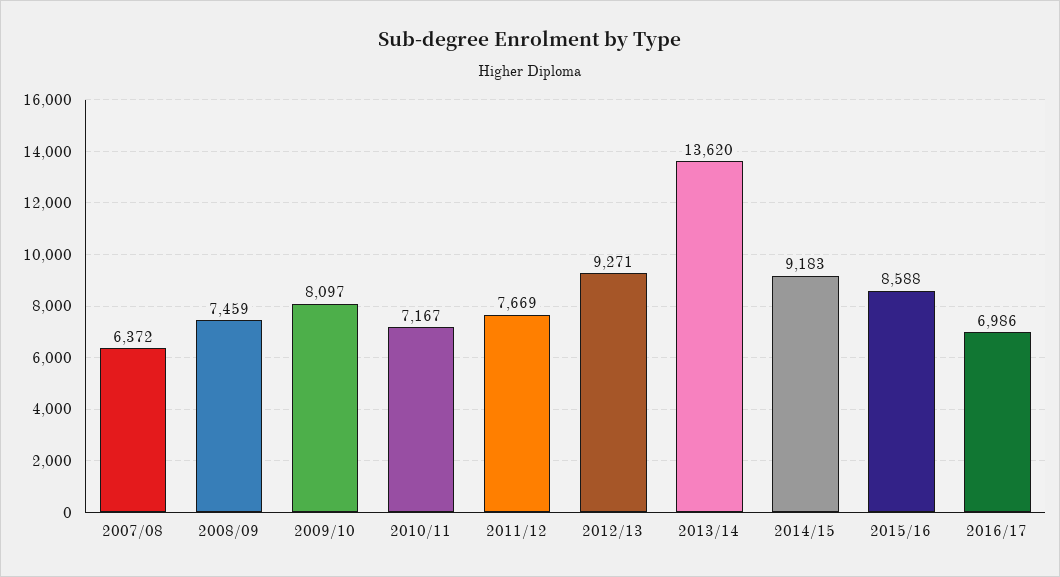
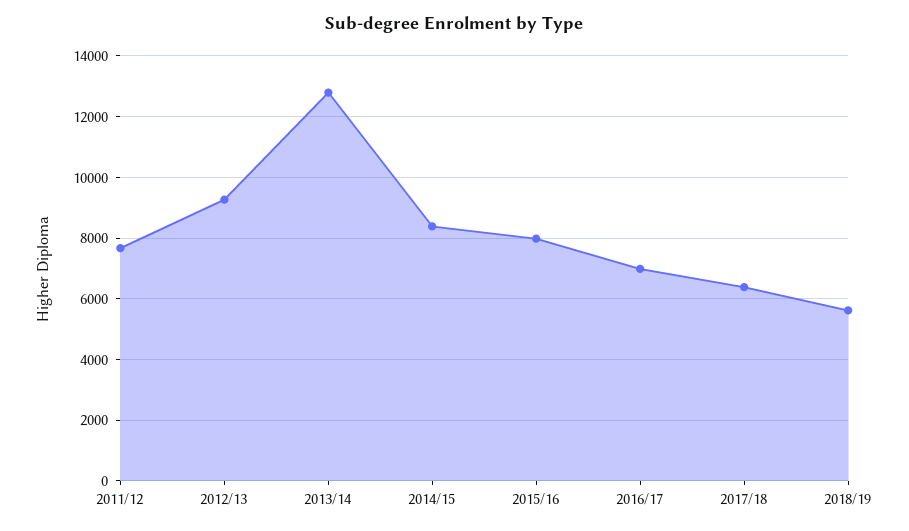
2007/08: 6372 -> none
2008/09: 7459 -> none
2009/10: 8097 -> none
2010/11: 7167 -> none
2013/14: 13620 -> 12800
2014/15: 9183 -> 8400
2015/16: 8588 -> 8000
2017/18: none -> 6400
2018/19: none -> 5600

